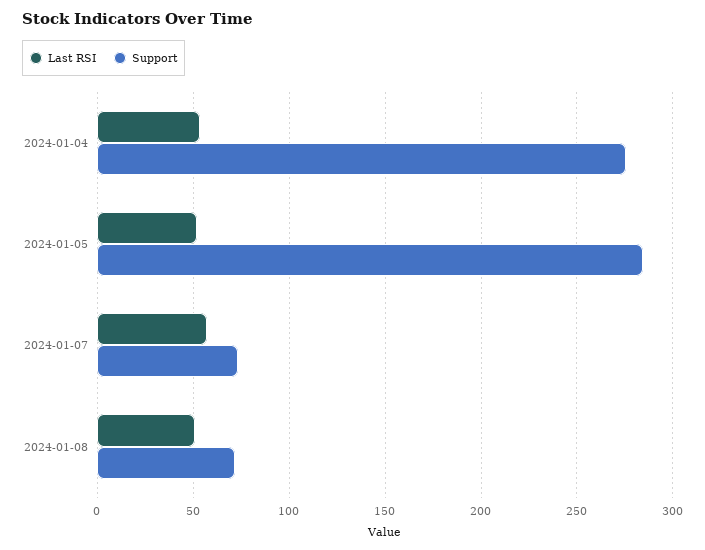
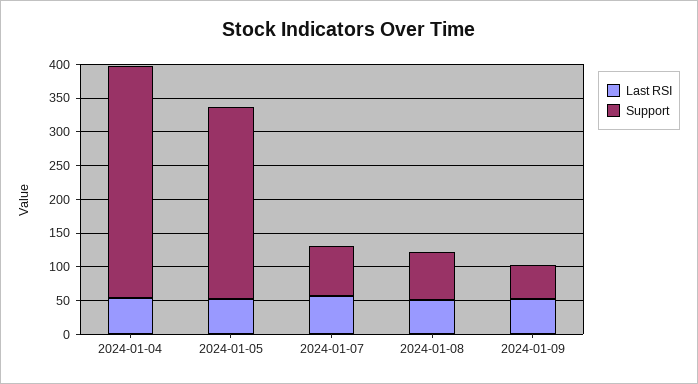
Support, 2024-01-04: 275 -> 350
Last RSI, 2024-01-09: none -> 50
Support, 2024-01-09: none -> 50

